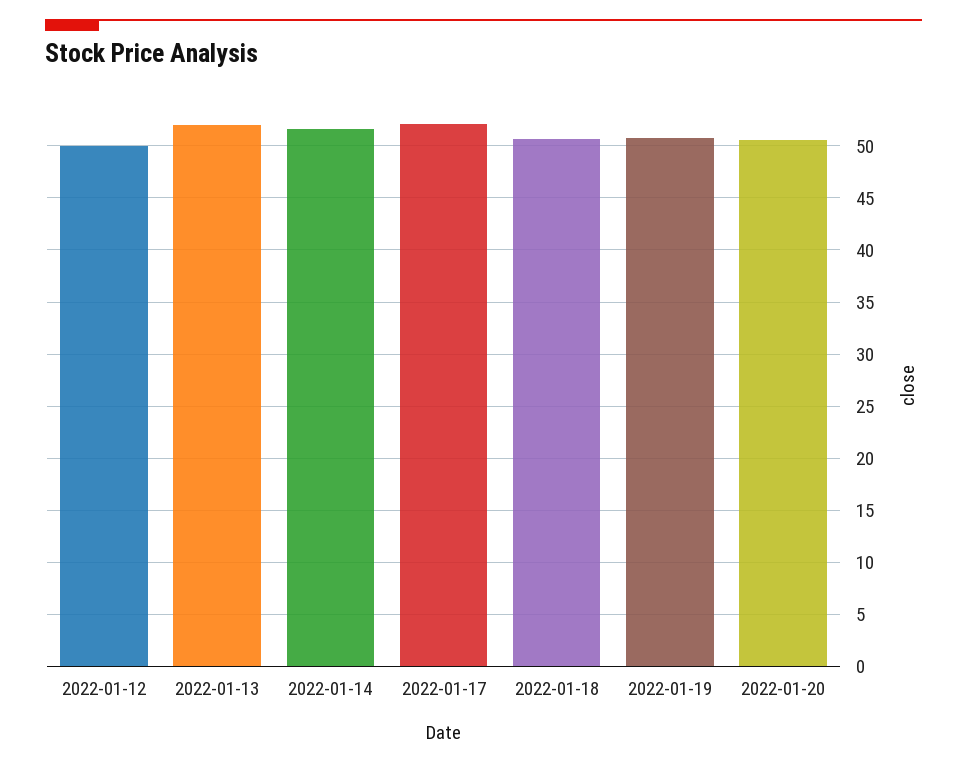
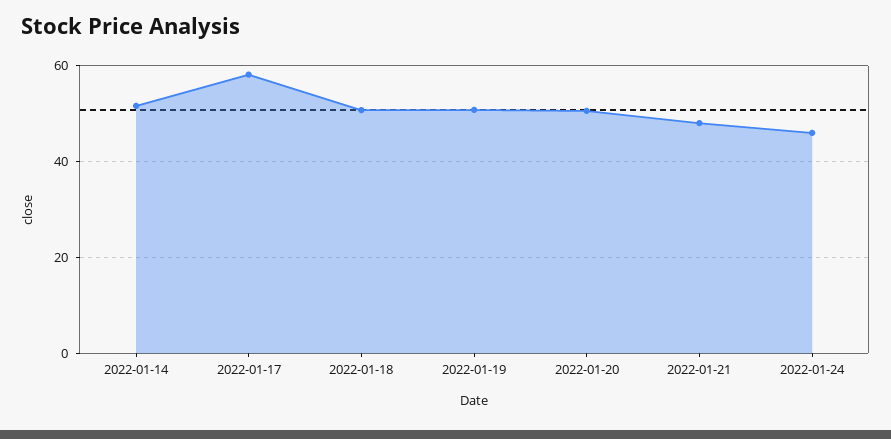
2022-01-12: 50 -> none
2022-01-13: 52 -> none
2022-01-17: 52 -> 58
2022-01-21: none -> 48
2022-01-24: none -> 46

